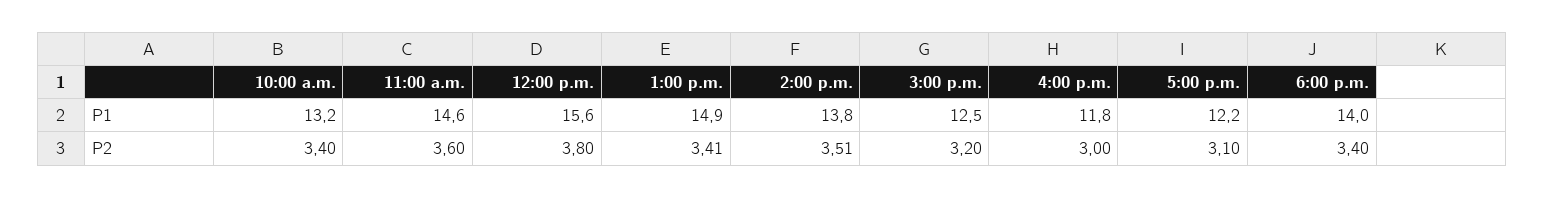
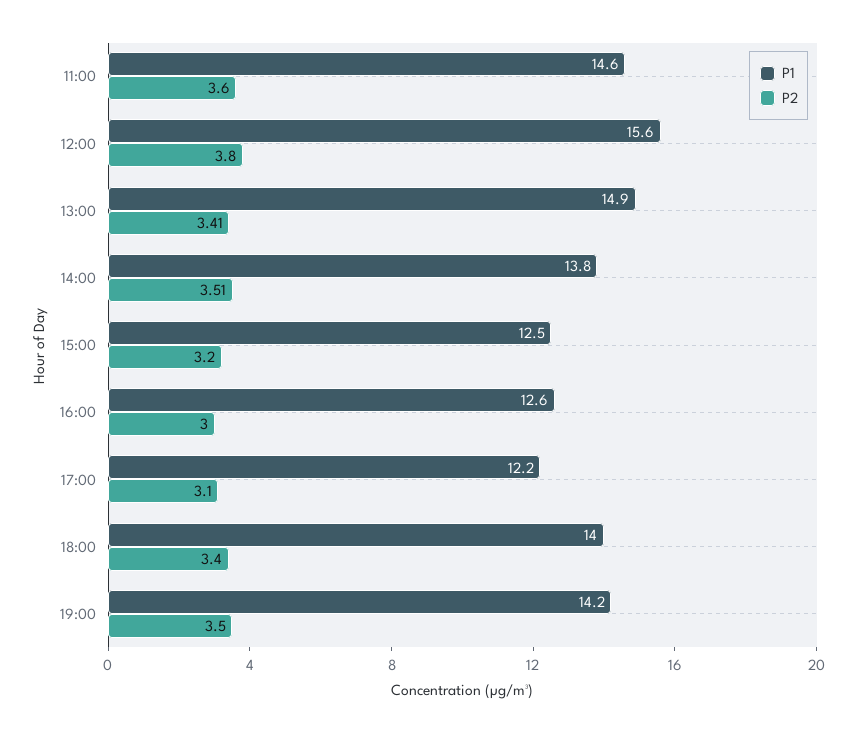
P1, 10:00 a.m.: 13.2 -> none
P1, 4:00 p.m.: 11.8 -> 12.6
P2, 10:00 a.m.: 3.4 -> none
P1, 19:00: none -> 14.2
P2, 19:00: none -> 3.5

